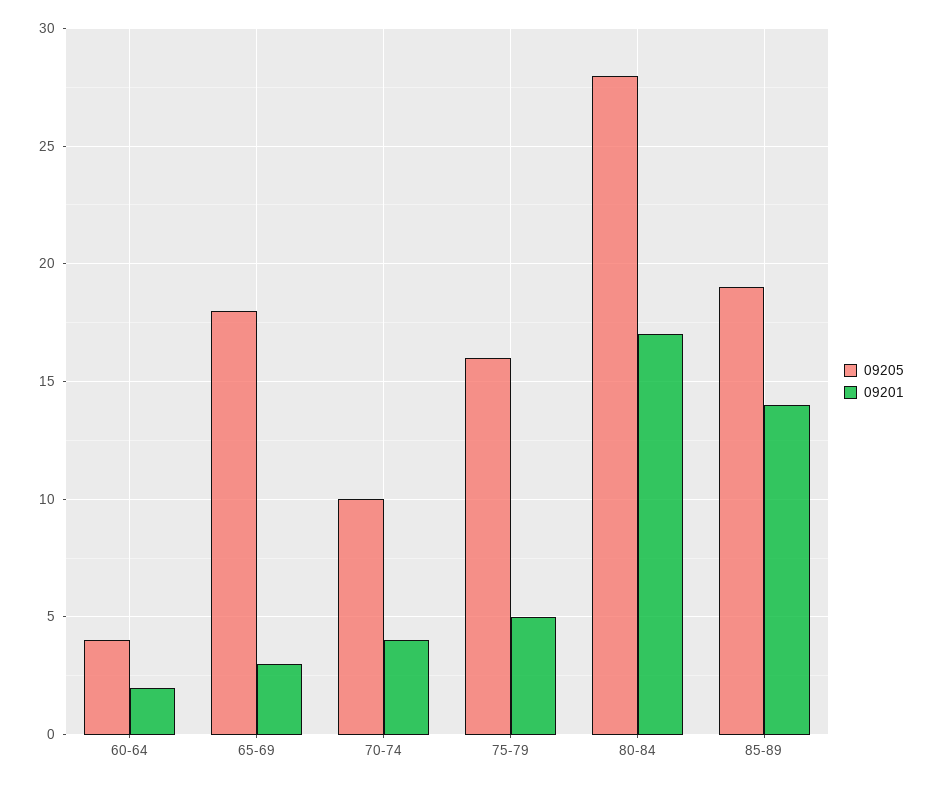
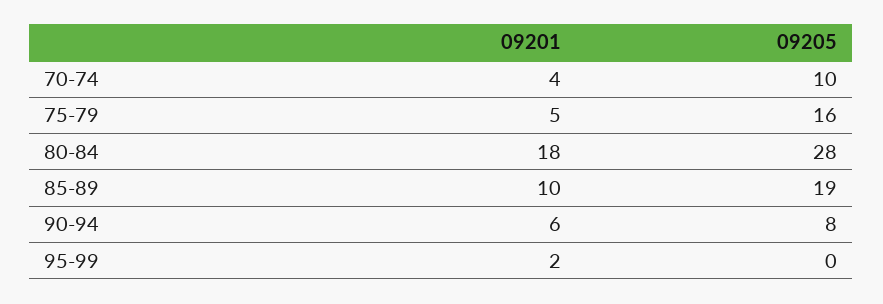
09205, 60-64: 4 -> none
09201, 60-64: 2 -> none
09205, 65-69: 18 -> none
09201, 65-69: 3 -> none
09201, 80-84: 17 -> 18
09201, 85-89: 14 -> 10
09201, 90-94: none -> 6
09205, 90-94: none -> 8
09201, 95-99: none -> 2
09205, 95-99: none -> 0

